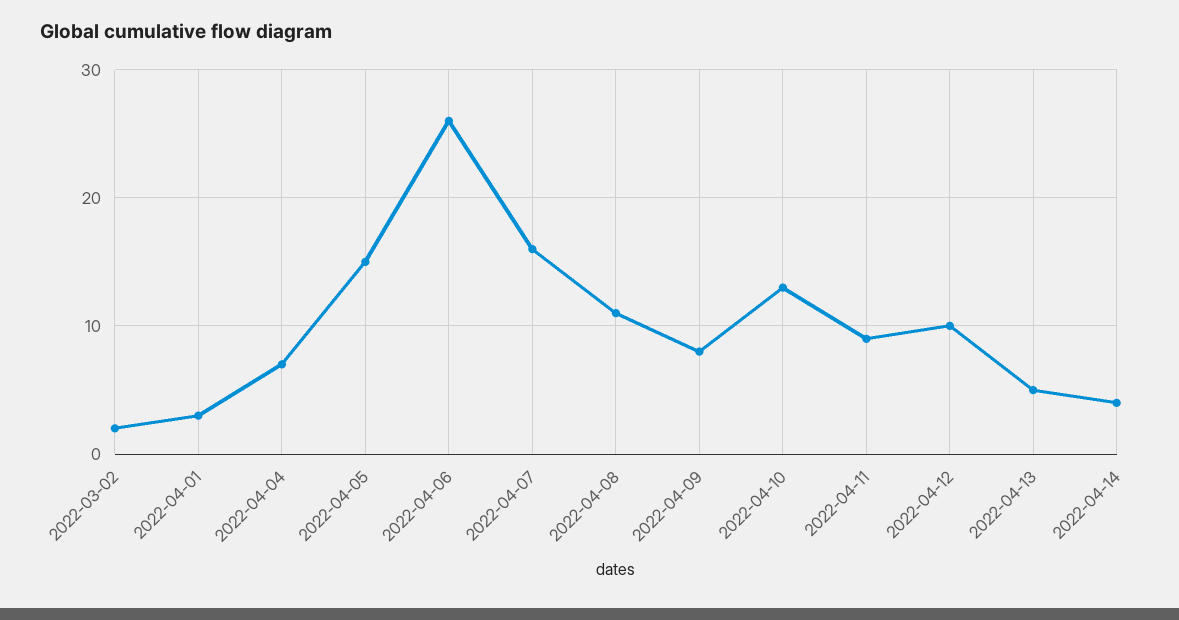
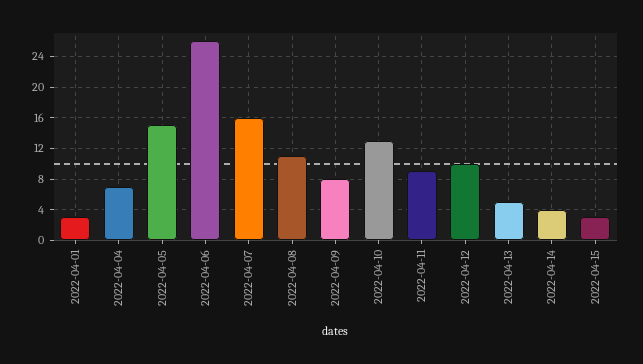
2022-03-02: 2 -> none
2022-04-15: none -> 3

